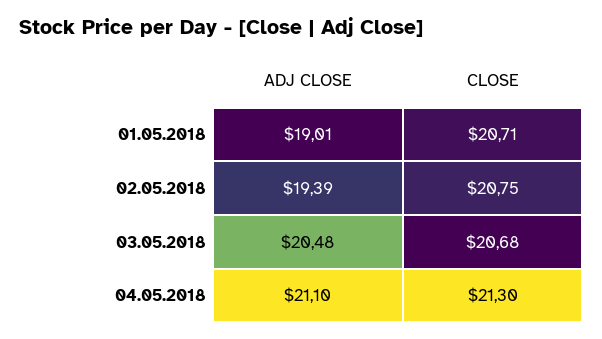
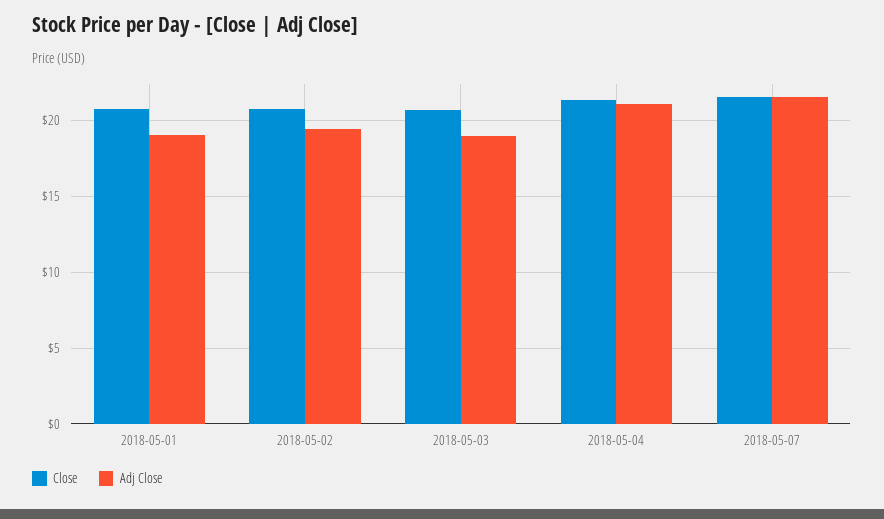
ADJ CLOSE, 03.05.2018: 20.48 -> 19
CLOSE, 2018-05-07: none -> 21.5
ADJ CLOSE, 2018-05-07: none -> 21.5

